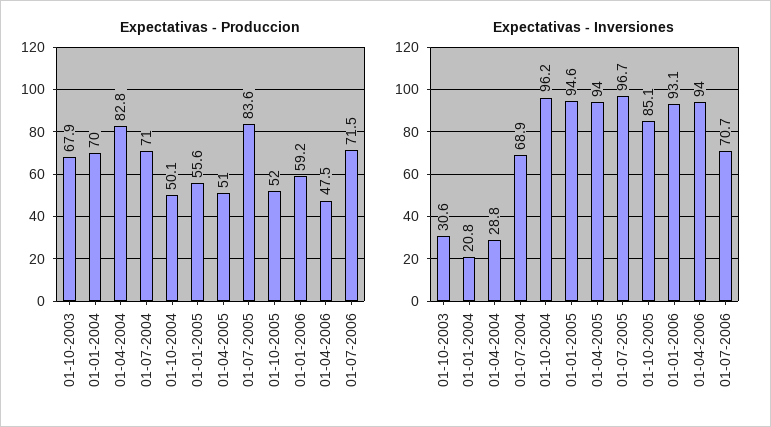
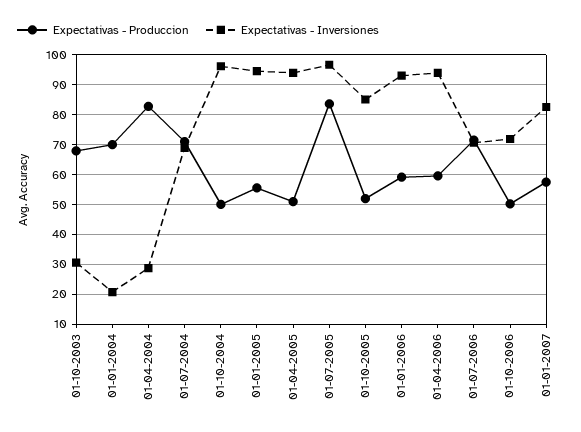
Expectativas - Produccion, 01-04-2006: 47.5 -> 60
Expectativas - Produccion, 01-10-2006: none -> 50
Expectativas - Inversiones, 01-10-2006: none -> 72.5
Expectativas - Produccion, 01-01-2007: none -> 57.5
Expectativas - Inversiones, 01-01-2007: none -> 82.5

